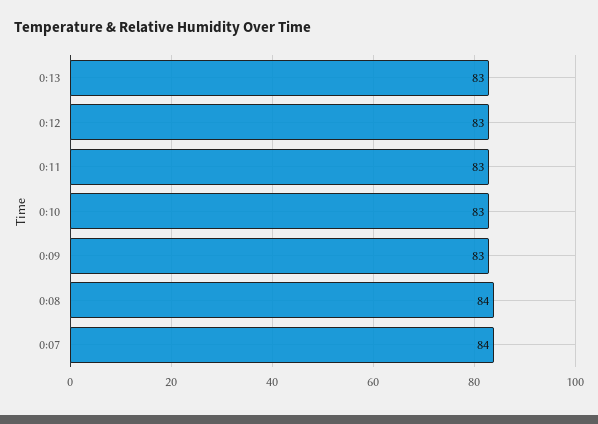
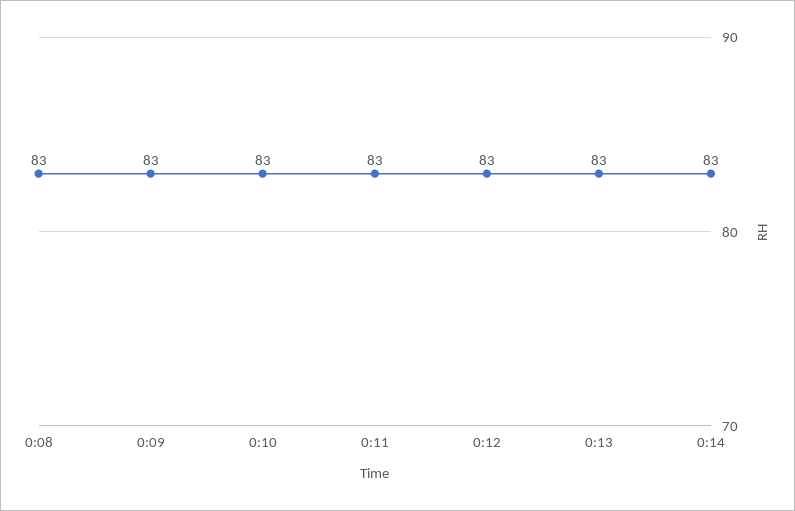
0:08: 84 -> 83
0:07: 84 -> none
0:14: none -> 83

